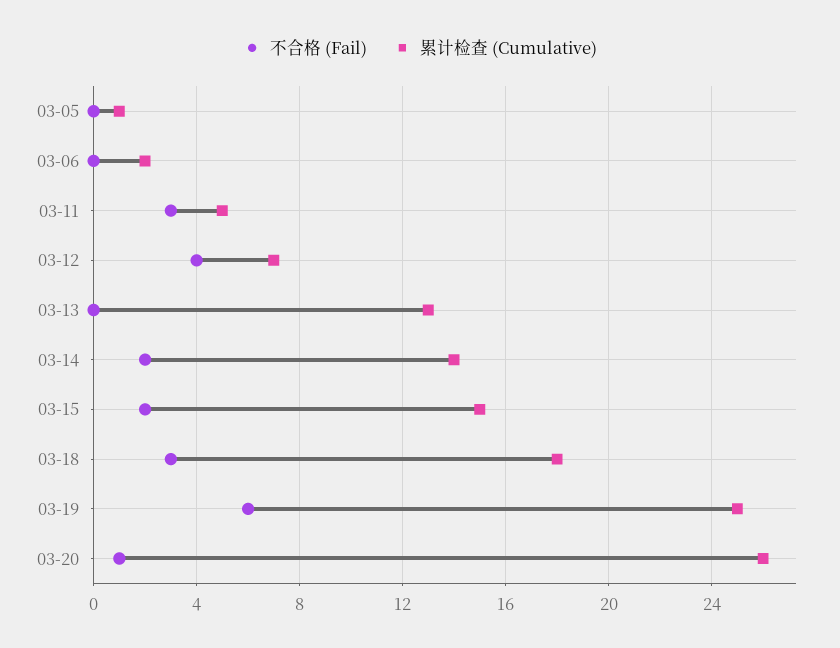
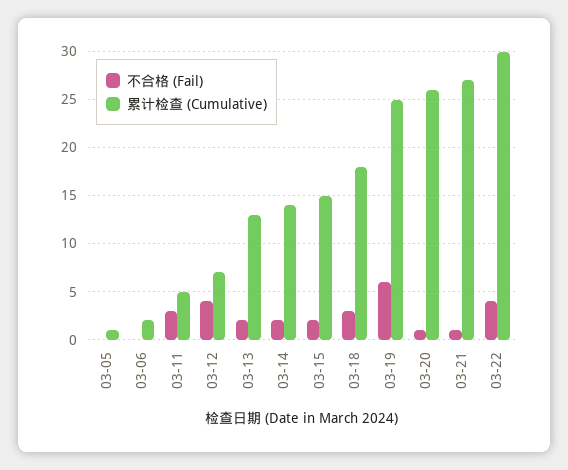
不合格 (Fail), 03-13: 0 -> 2
不合格 (Fail), 03-21: none -> 1
累计检查 (Cumulative), 03-21: none -> 27
不合格 (Fail), 03-22: none -> 4
累计检查 (Cumulative), 03-22: none -> 30

